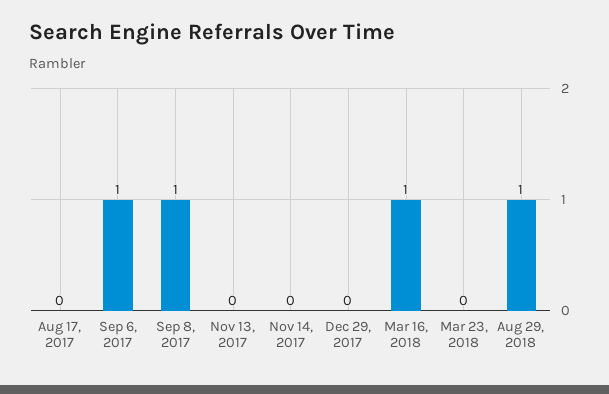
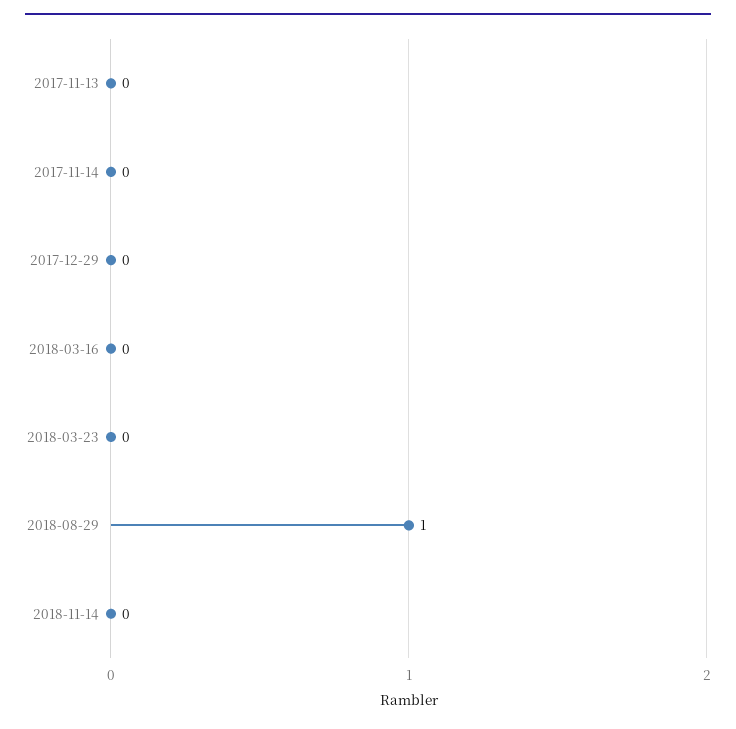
Aug 17, 2017: 0 -> none
Sep 6, 2017: 1 -> none
Sep 8, 2017: 1 -> none
Mar 16, 2018: 1 -> 0
2018-11-14: none -> 0

